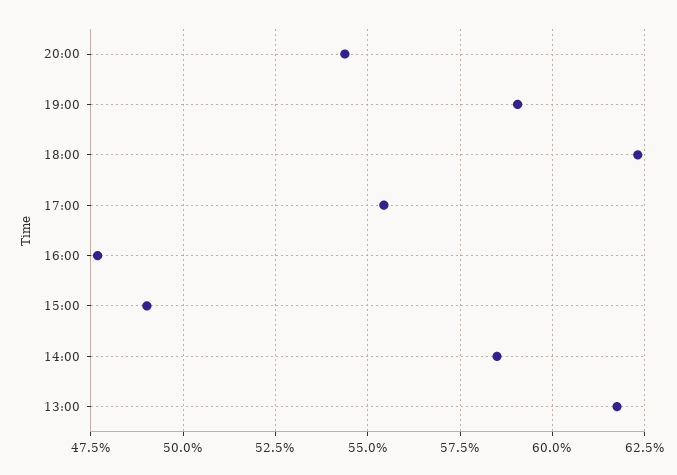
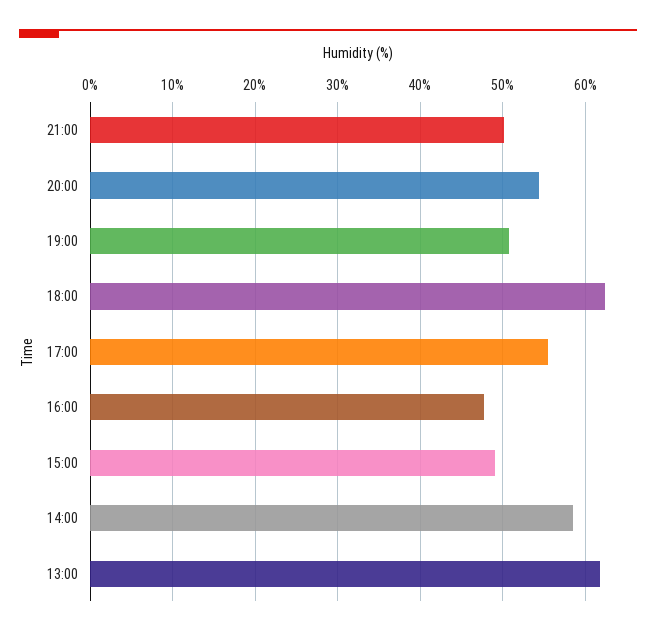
19:00: 59 -> 51
21:00: none -> 50

